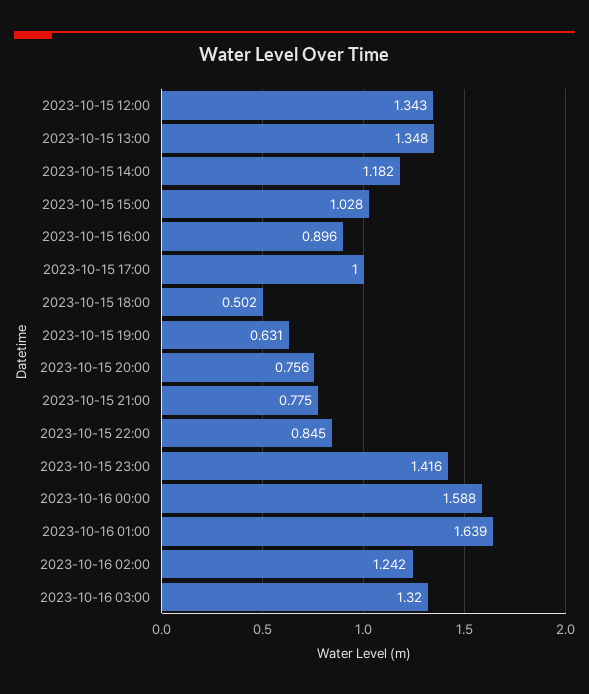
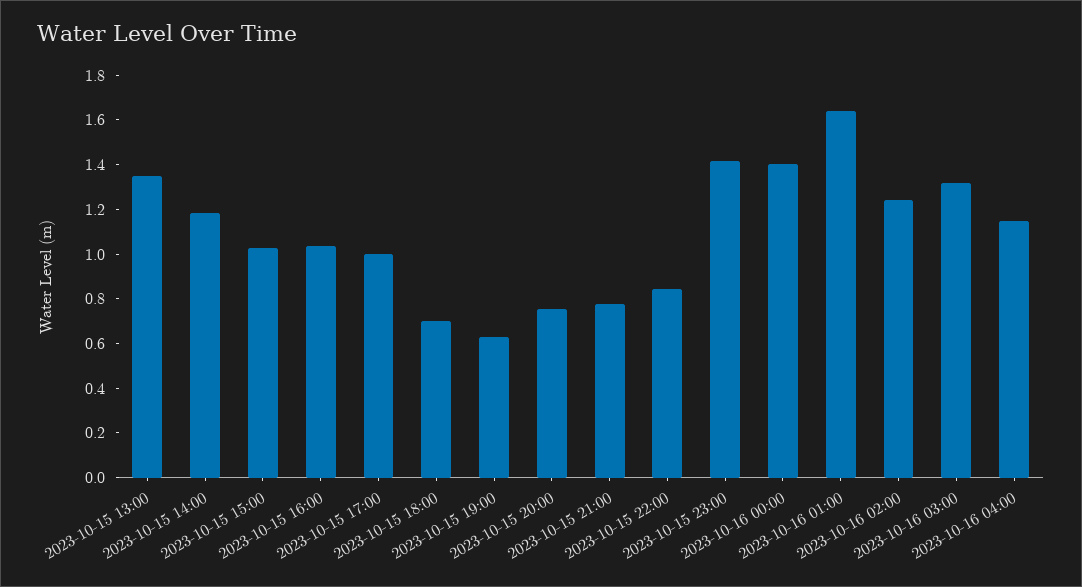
2023-10-15 12:00: 1.343 -> none
2023-10-15 16:00: 0.896 -> 1.05
2023-10-15 18:00: 0.502 -> 0.7
2023-10-16 00:00: 1.588 -> 1.4
2023-10-16 04:00: none -> 1.15

